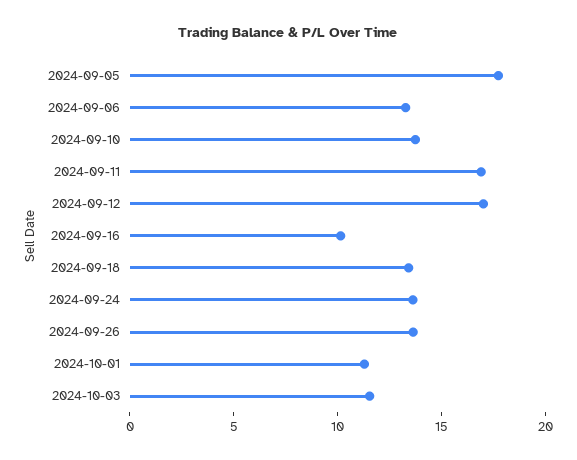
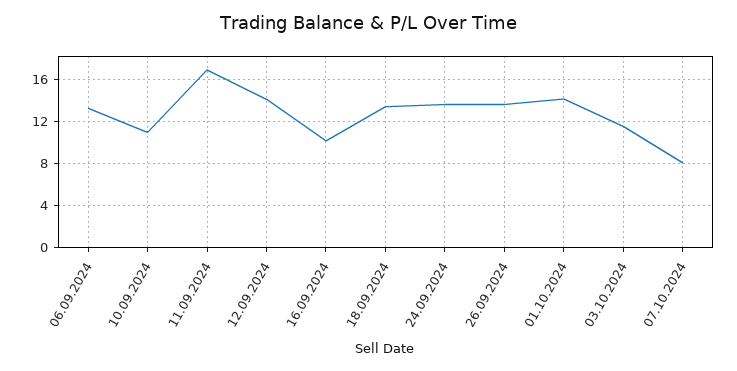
2024-09-05: 18 -> none
2024-09-10: 14 -> 11
2024-09-12: 17 -> 14
2024-10-01: 11 -> 14
07.10.2024: none -> 8

